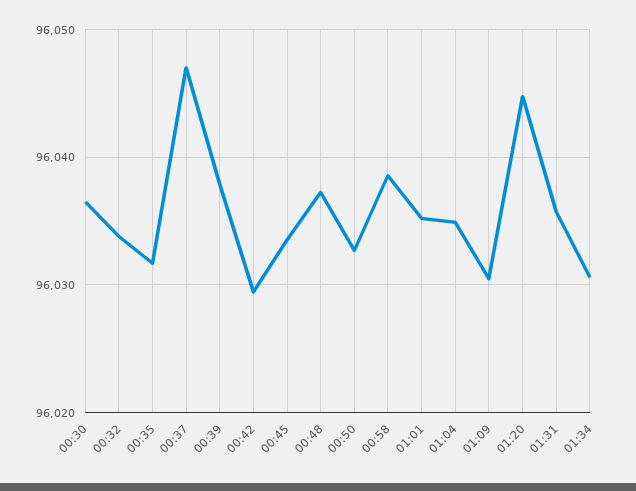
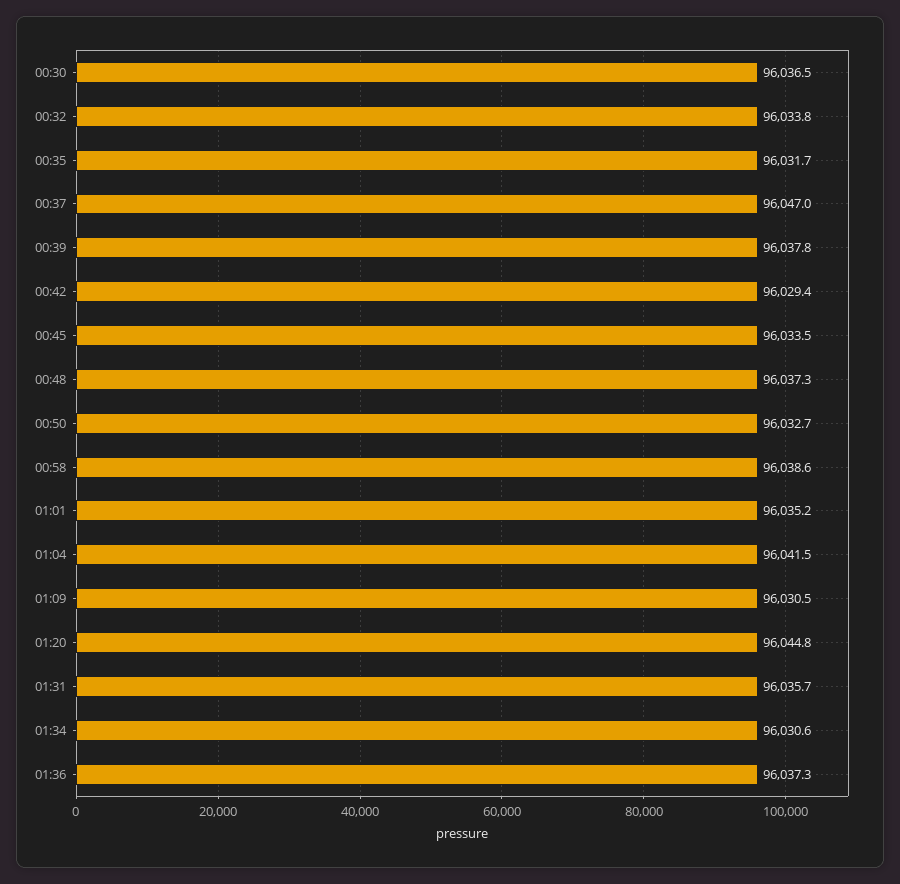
01:04: 96035 -> 96041.5
01:36: none -> 96037.3

